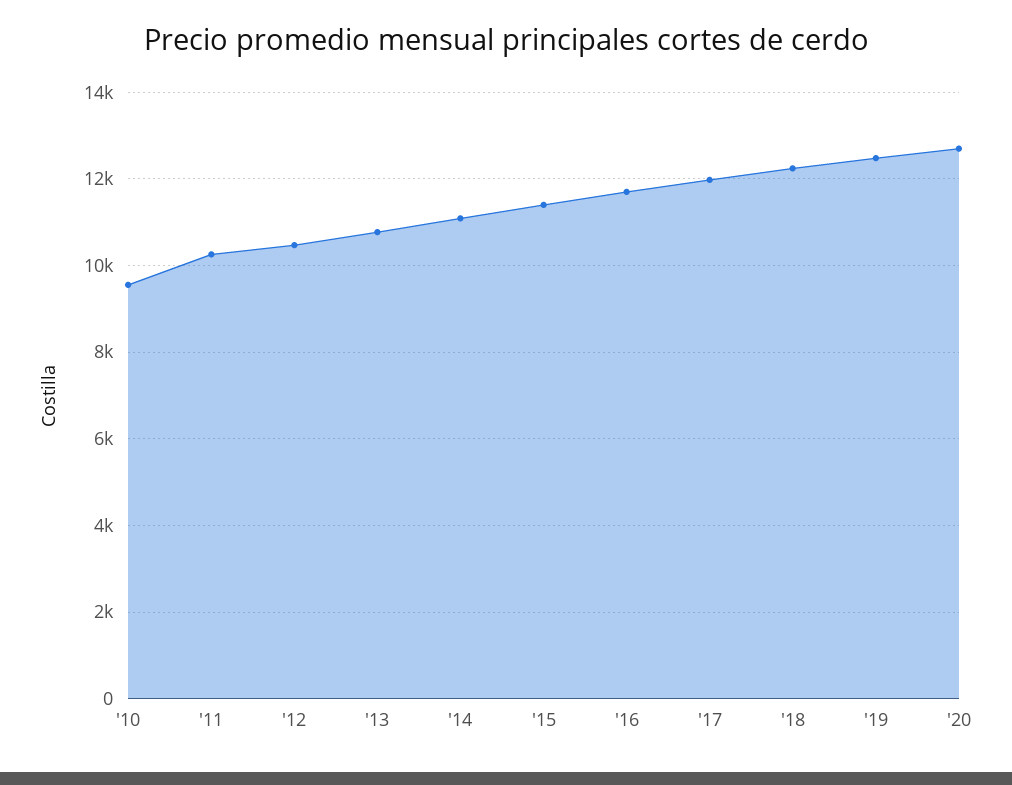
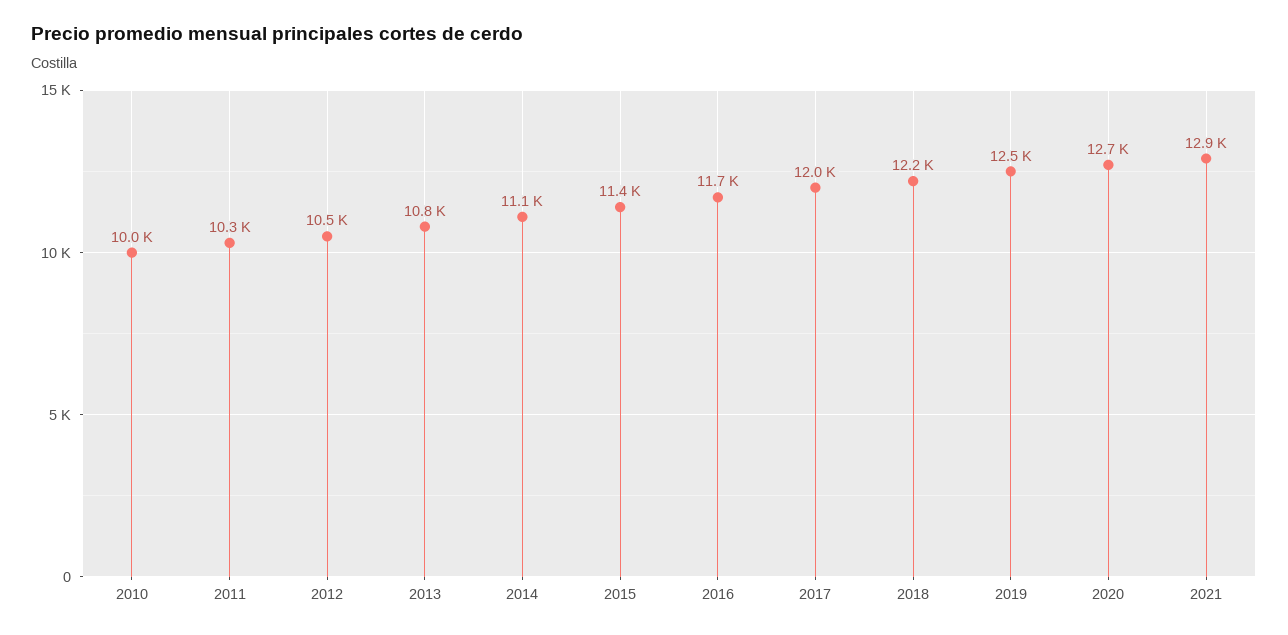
'10: 9600 -> 10000
2021: none -> 12900

